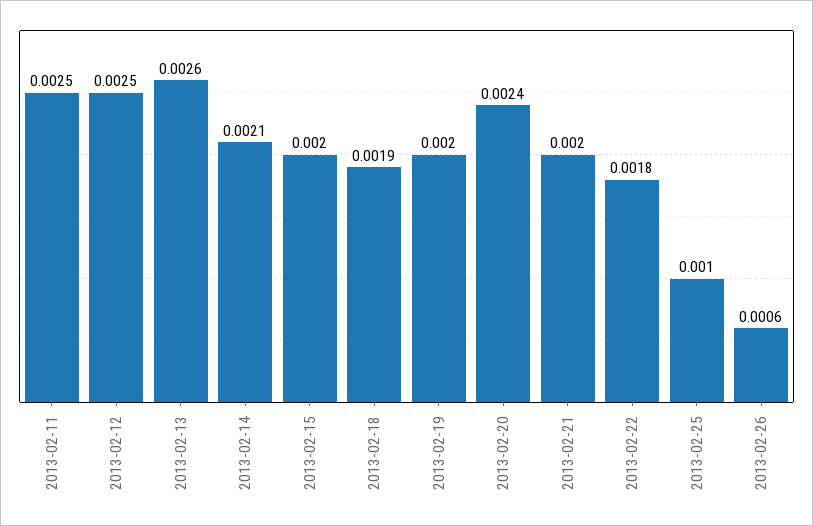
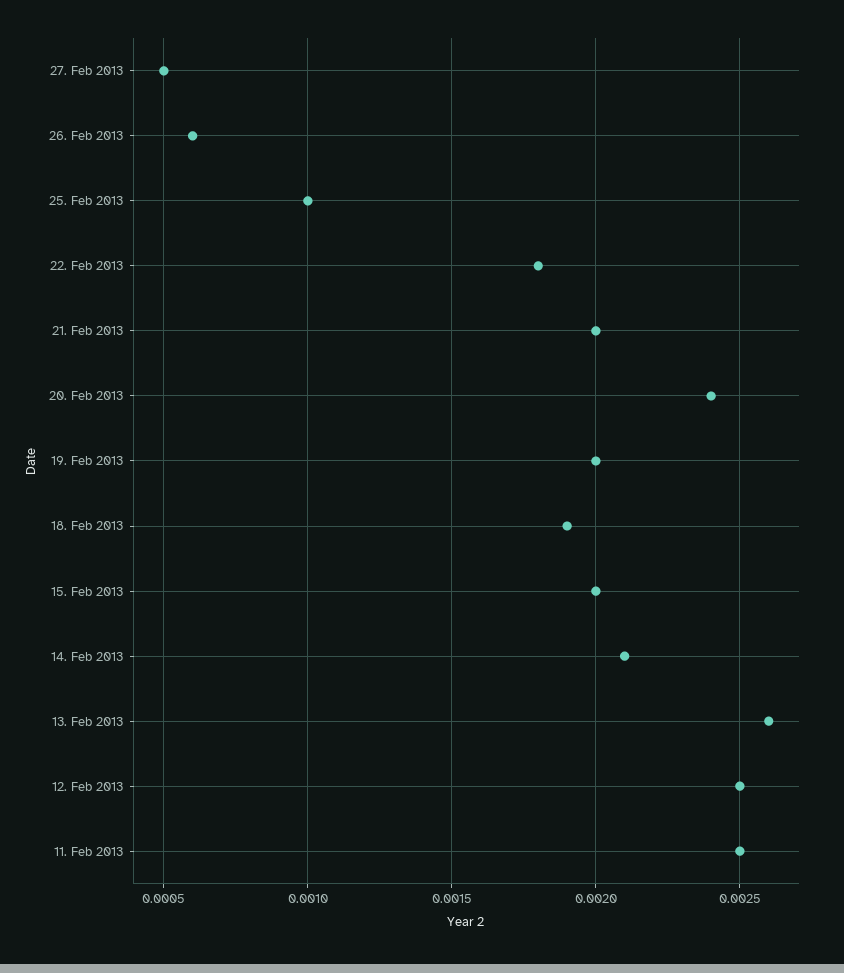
27. Feb 2013: none -> 0.0005

